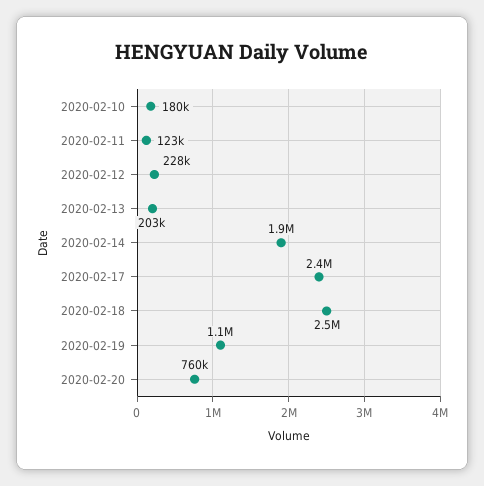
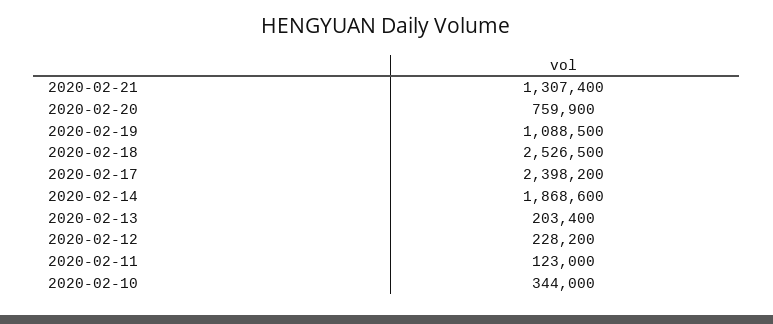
2020-02-10: 180000 -> 344000
2020-02-21: none -> 1307400

